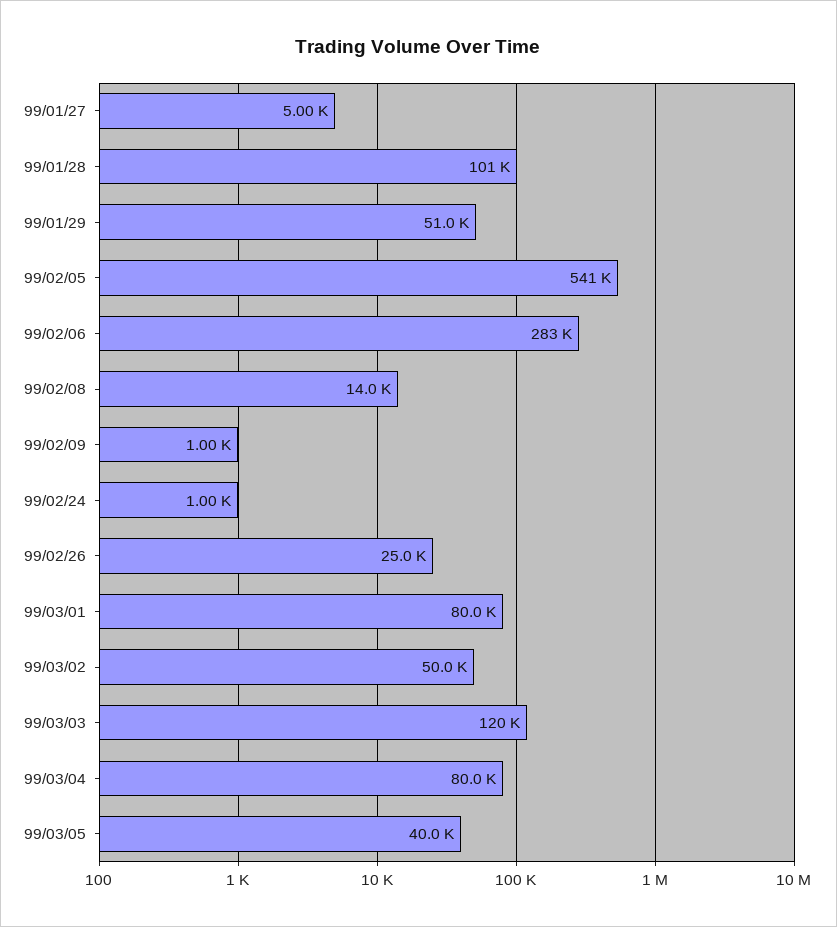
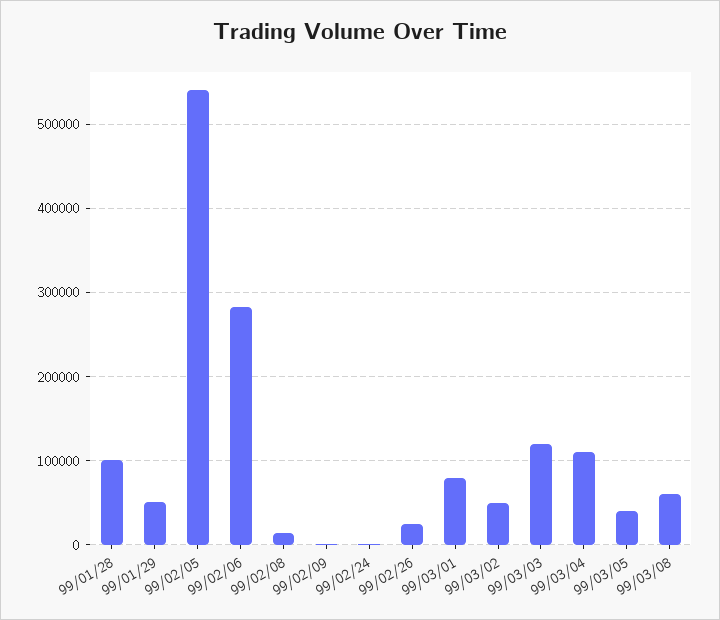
99/01/27: 5000 -> none
99/03/04: 80000 -> 110000
99/03/08: none -> 60000

